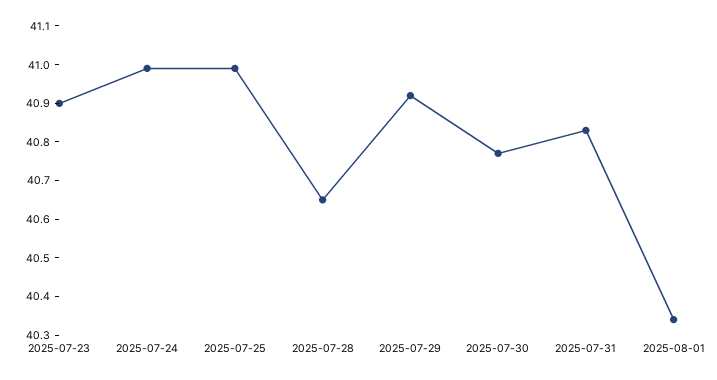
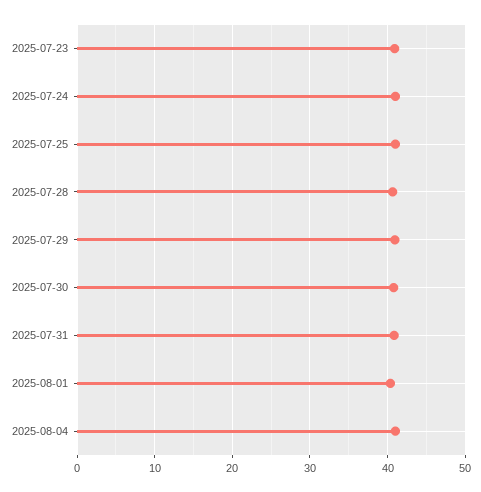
2025-08-04: none -> 41

